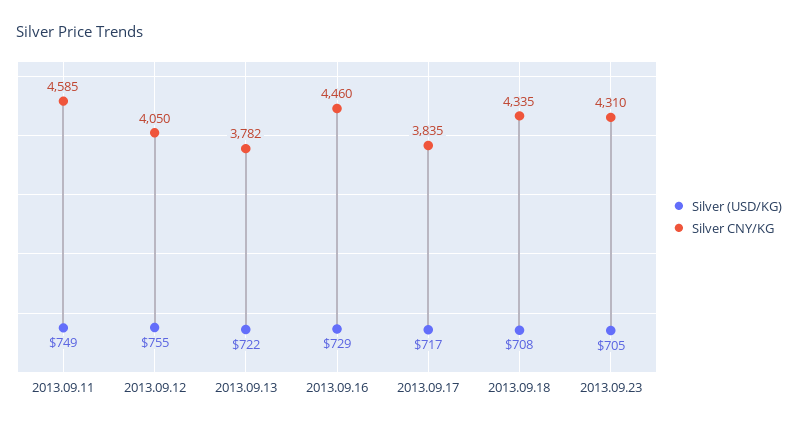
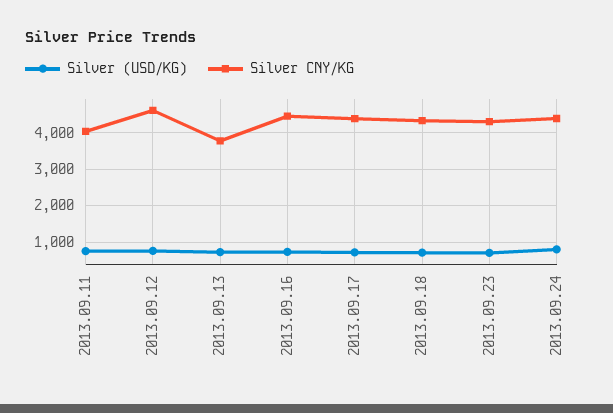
Silver CNY/KG, 2013.09.11: 4585 -> 4000
Silver CNY/KG, 2013.09.12: 4050 -> 4600
Silver CNY/KG, 2013.09.17: 3835 -> 4400
Silver (USD/KG), 2013.09.24: none -> 800
Silver CNY/KG, 2013.09.24: none -> 4400

